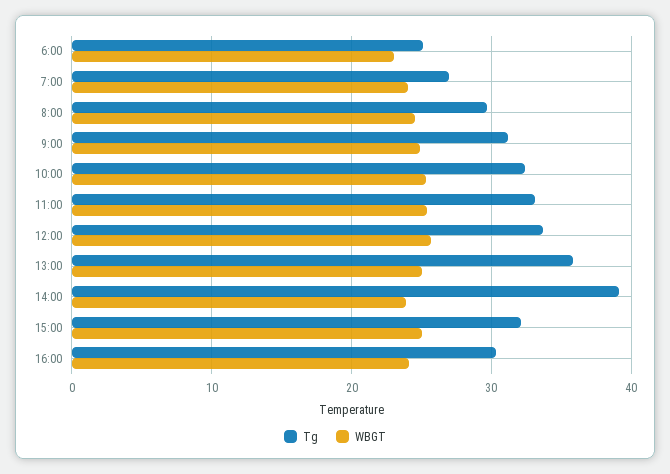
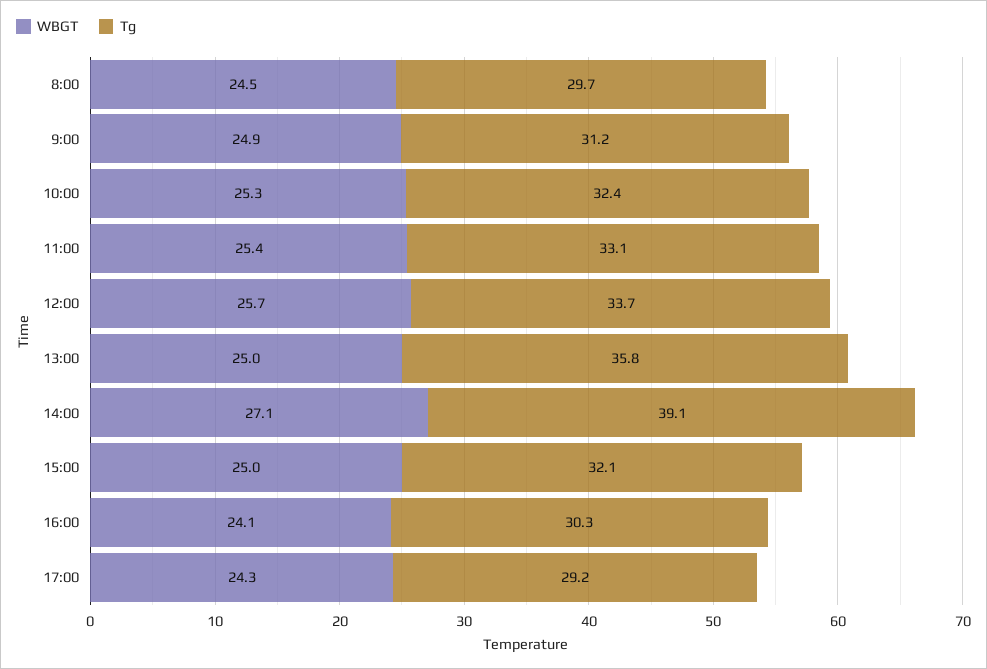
Tg, 6:00: 25 -> none
WBGT, 6:00: 23 -> none
Tg, 7:00: 27 -> none
WBGT, 7:00: 24 -> none
WBGT, 14:00: 24 -> 27.1
WBGT, 17:00: none -> 24.3
Tg, 17:00: none -> 29.2

